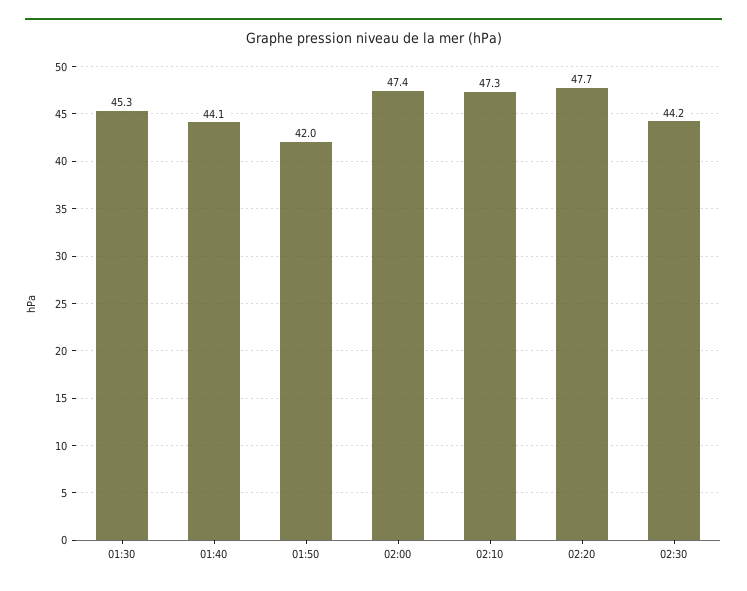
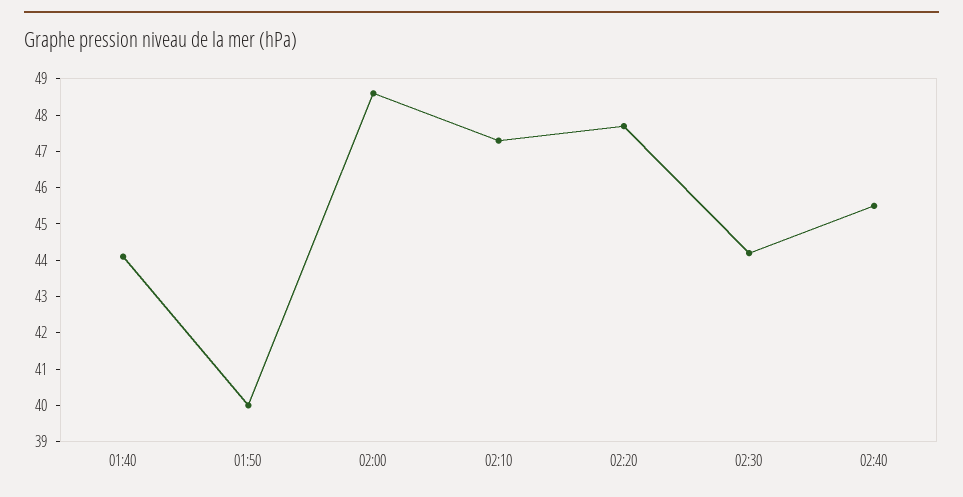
01:30: 45.3 -> none
01:50: 42 -> 40
02:00: 47.4 -> 48.5
02:40: none -> 45.5

